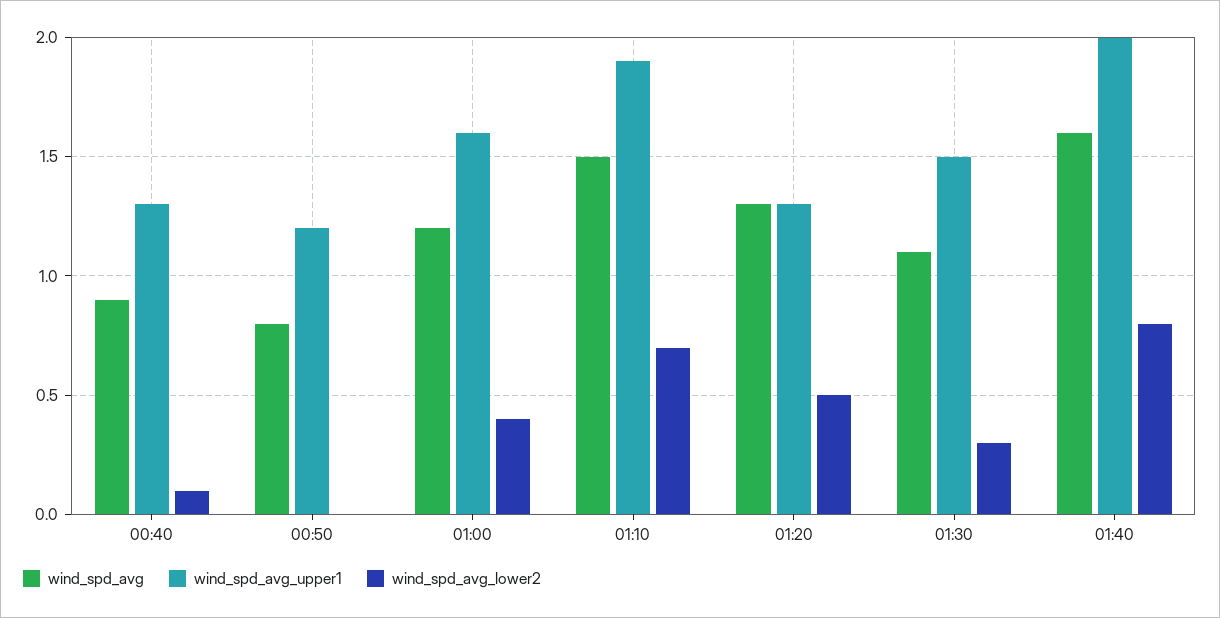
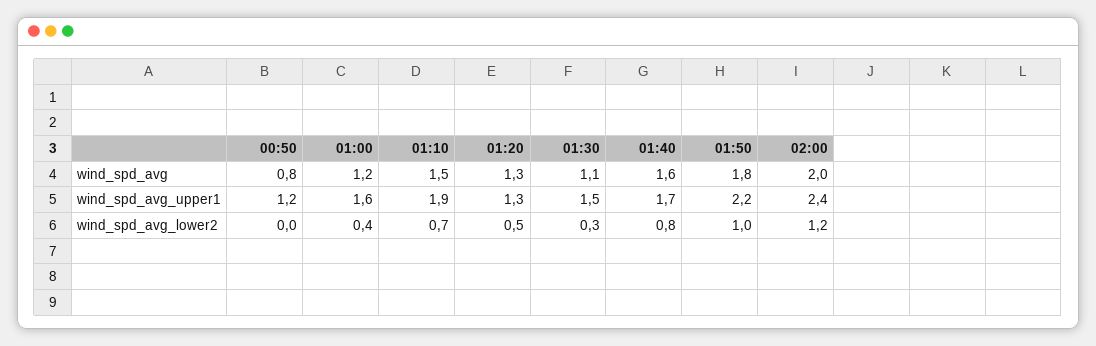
wind_spd_avg, 00:40: 0.9 -> none
wind_spd_avg_upper1, 00:40: 1.3 -> none
wind_spd_avg_lower2, 00:40: 0.1 -> none
wind_spd_avg_upper1, 01:40: 2 -> 1.7
wind_spd_avg, 01:50: none -> 1.8
wind_spd_avg, 02:00: none -> 2
wind_spd_avg_upper1, 01:50: none -> 2.2
wind_spd_avg_upper1, 02:00: none -> 2.4
wind_spd_avg_lower2, 01:50: none -> 1
wind_spd_avg_lower2, 02:00: none -> 1.2

